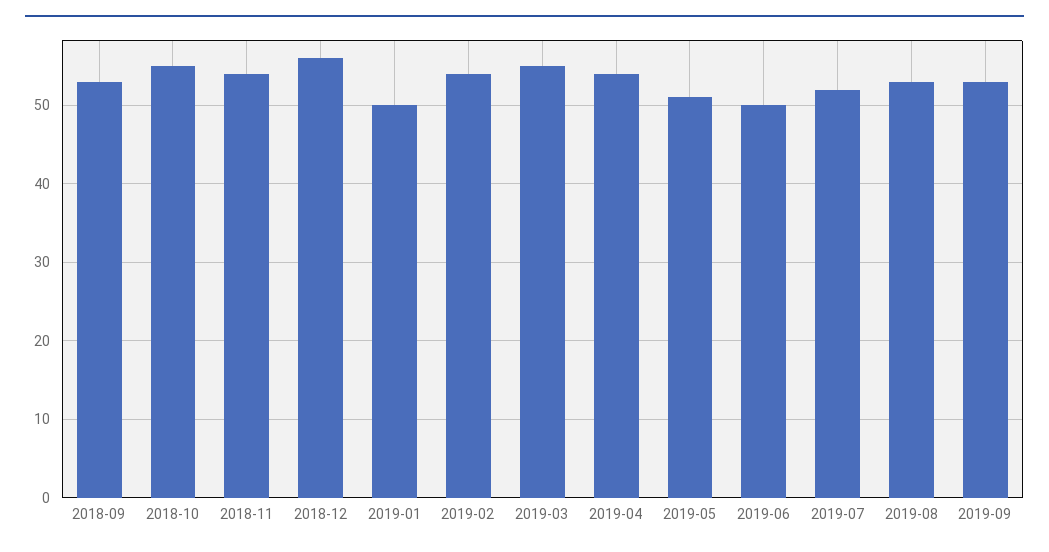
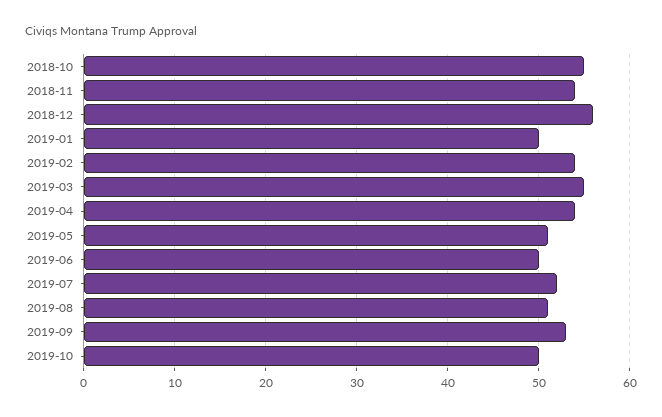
2018-09: 53 -> none
2019-08: 53 -> 51
2019-10: none -> 50

